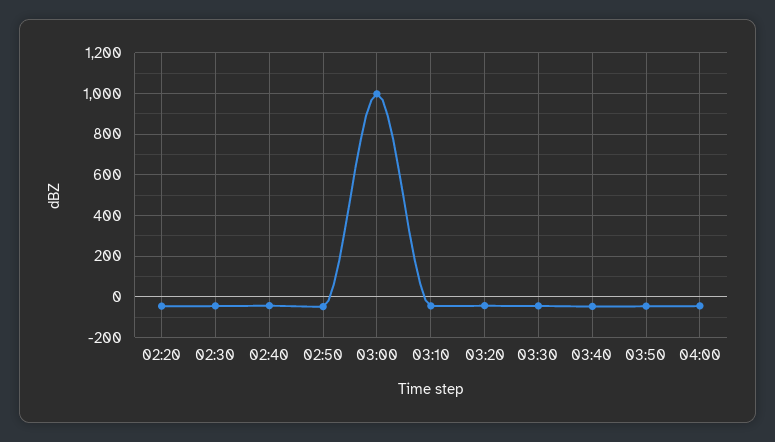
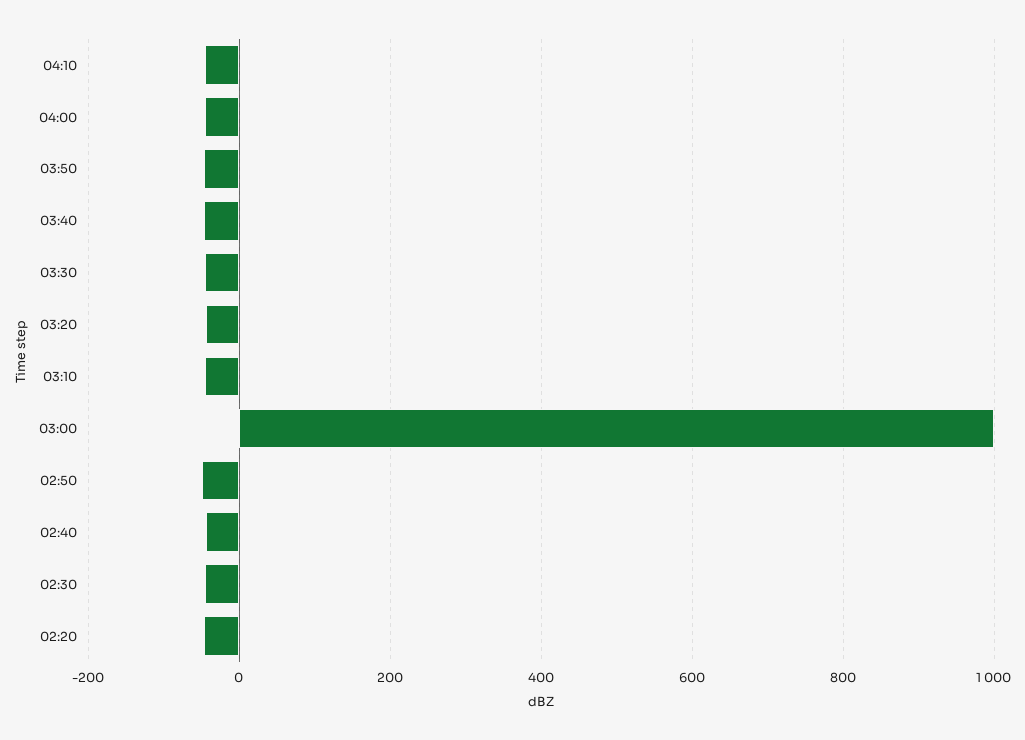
04:10: none -> -40

